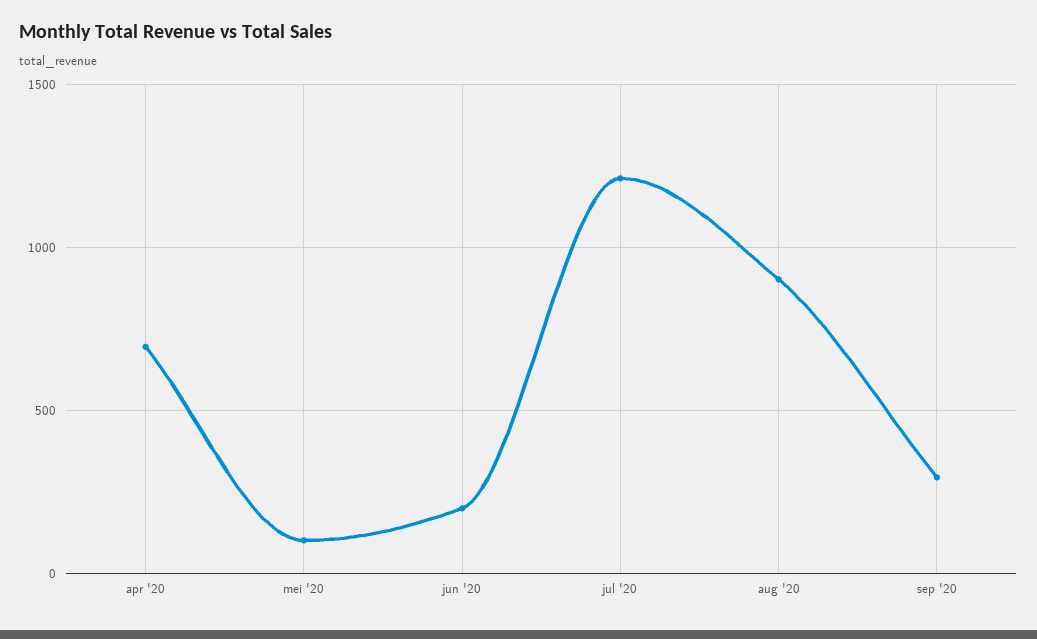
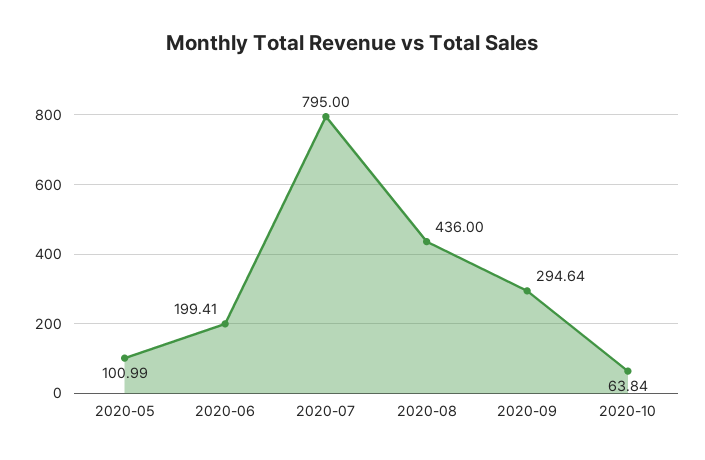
apr '20: 700 -> none
jul '20: 1200 -> 795
aug '20: 900 -> 436
2020-10: none -> 63.84

